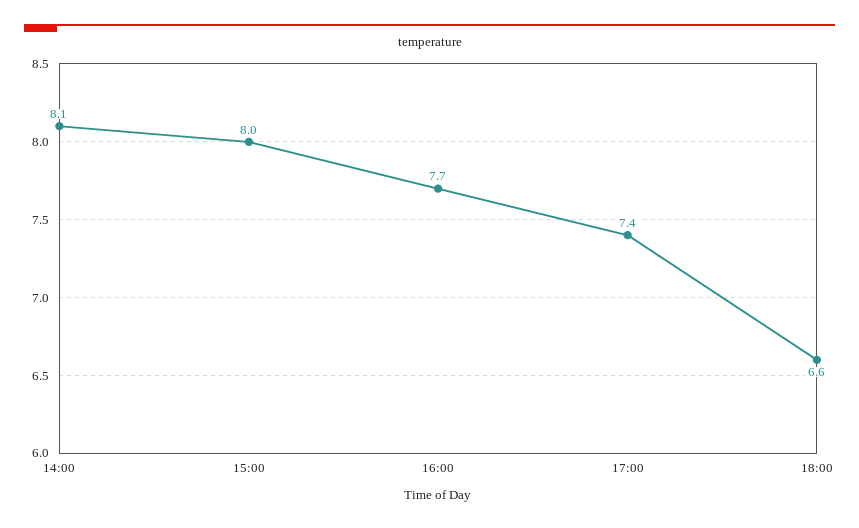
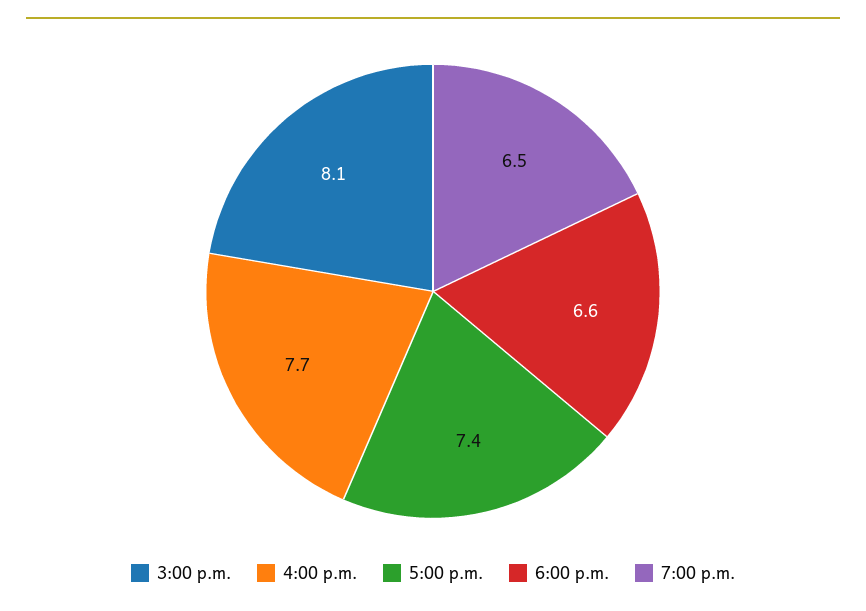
14:00: 8.1 -> none
15:00: 8 -> 8.1
7:00 p.m.: none -> 6.5

